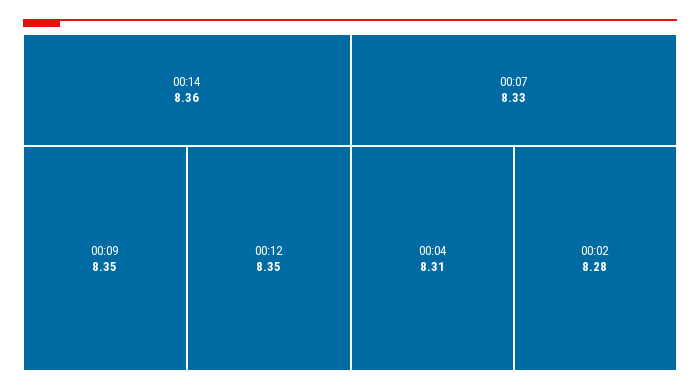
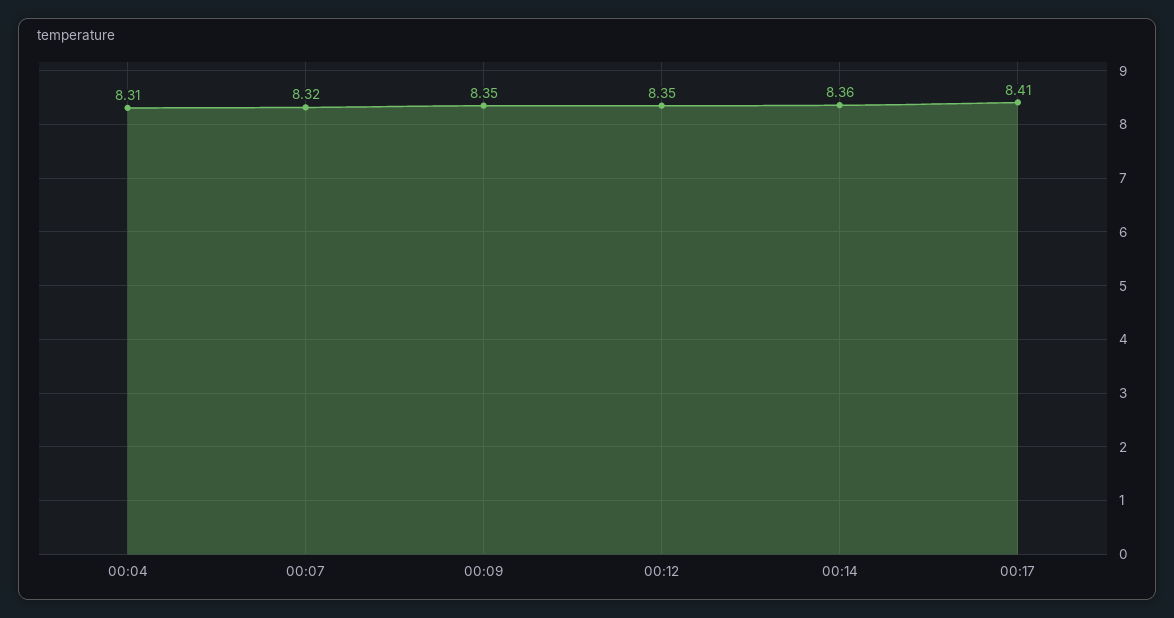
00:07: 8.33 -> 8.32
00:02: 8.28 -> none
00:17: none -> 8.41

